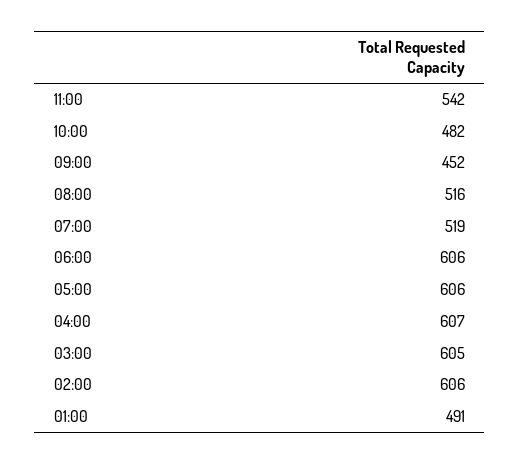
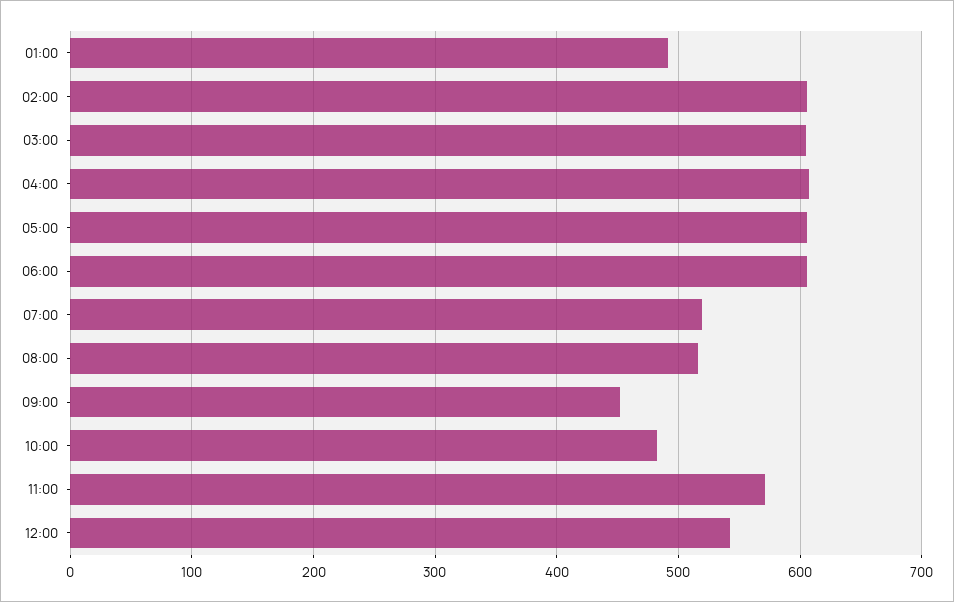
11:00: 542 -> 570
12:00: none -> 540

